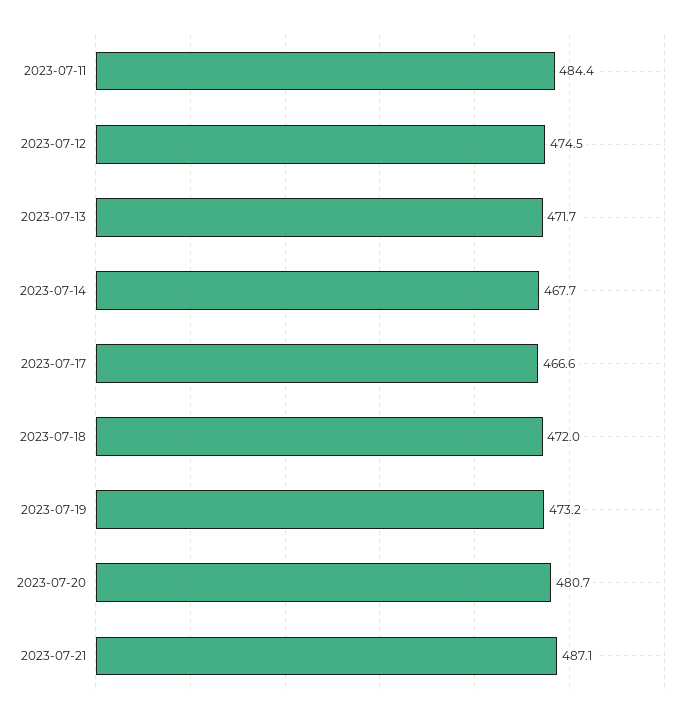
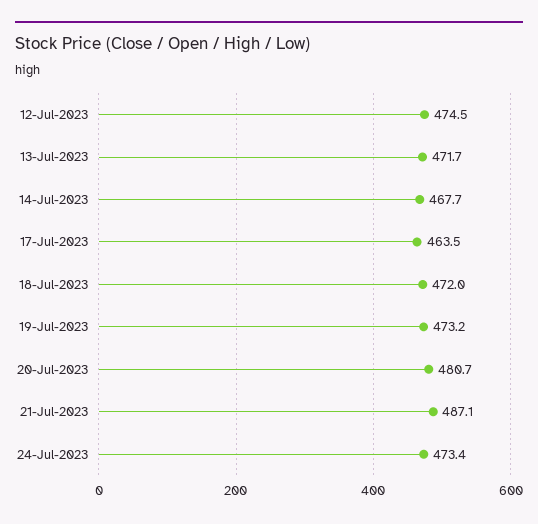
2023-07-11: 484.4 -> none
2023-07-17: 466.6 -> 463.5
24-Jul-2023: none -> 473.4

